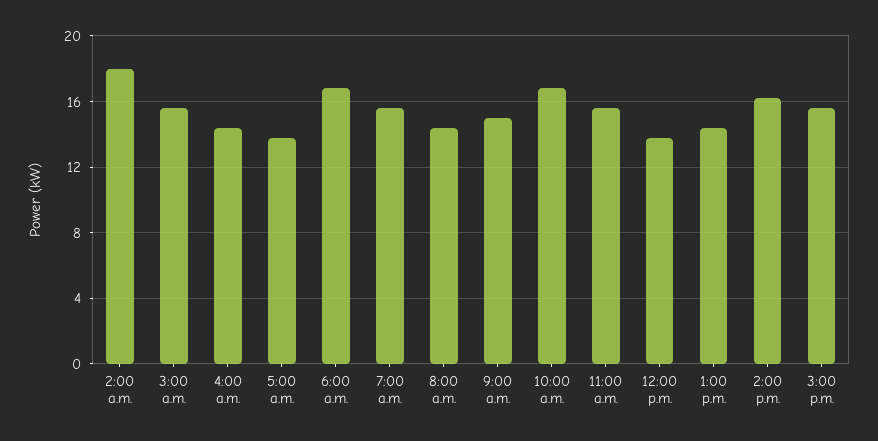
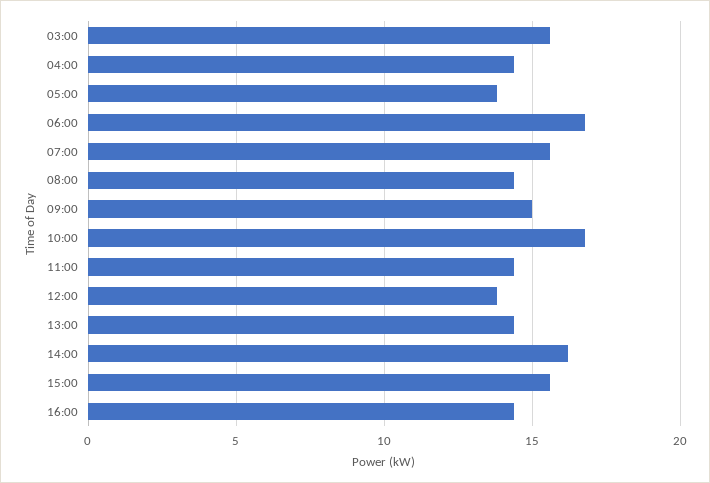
2:00 a.m.: 18 -> none
11:00 a.m.: 15.5 -> 14.5
16:00: none -> 14.5

